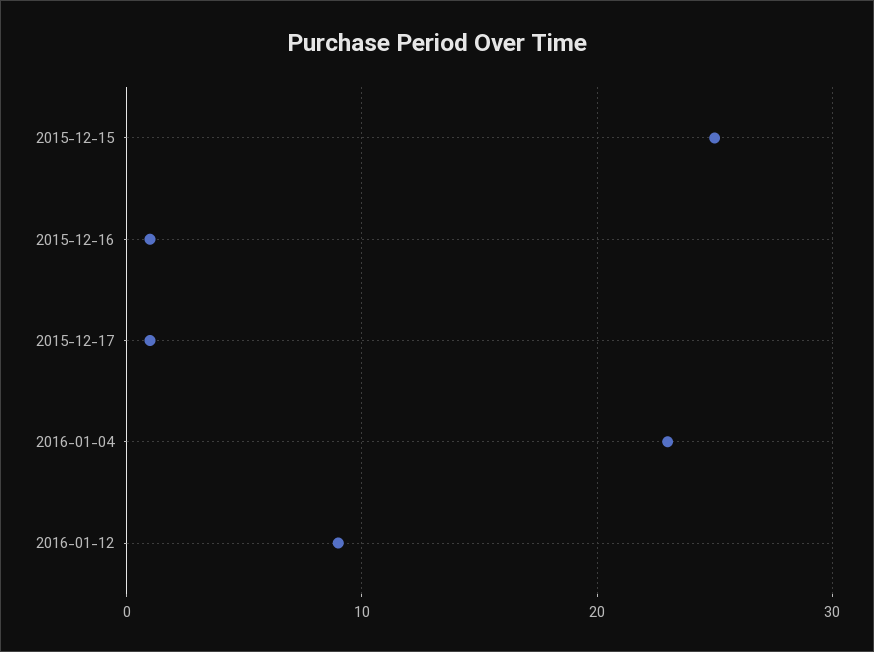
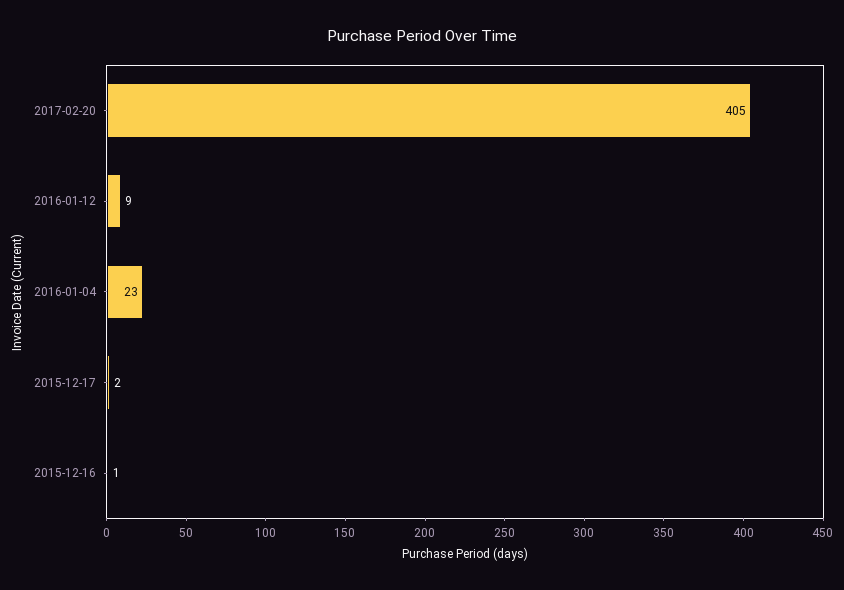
2015-12-15: 25 -> none
2015-12-17: 1 -> 2
2017-02-20: none -> 405

